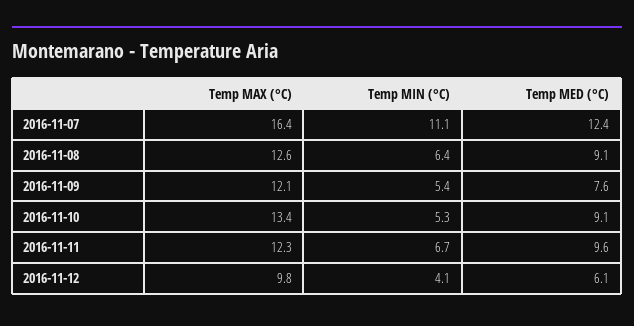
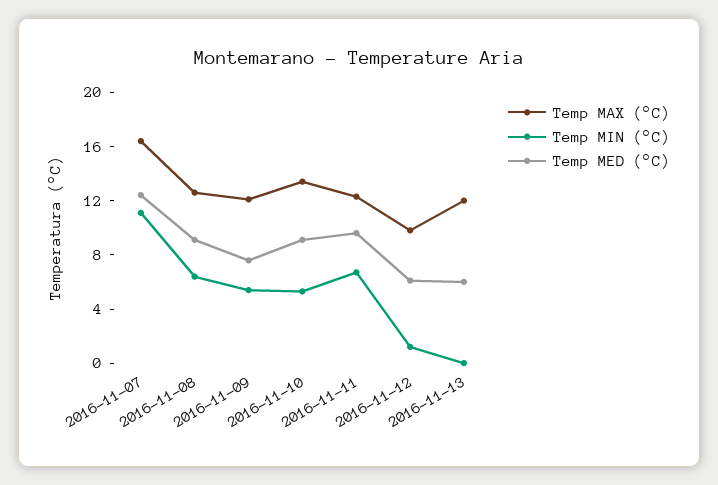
Temp MIN (°C), 2016-11-12: 4.1 -> 1
Temp MAX (°C), 2016-11-13: none -> 12
Temp MIN (°C), 2016-11-13: none -> 0
Temp MED (°C), 2016-11-13: none -> 6

